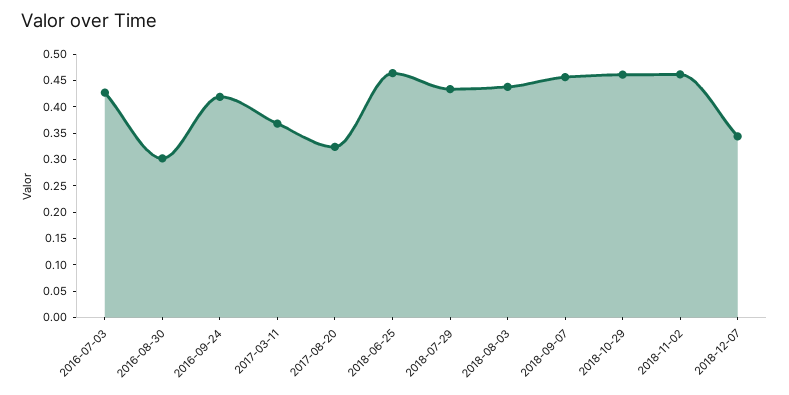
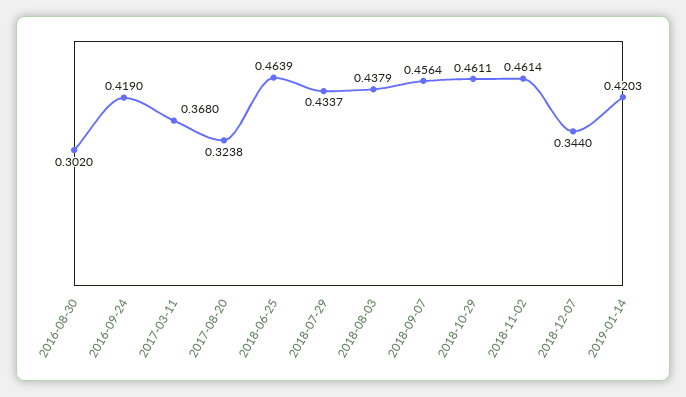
2016-07-03: 0.425 -> none
2019-01-14: none -> 0.4203

